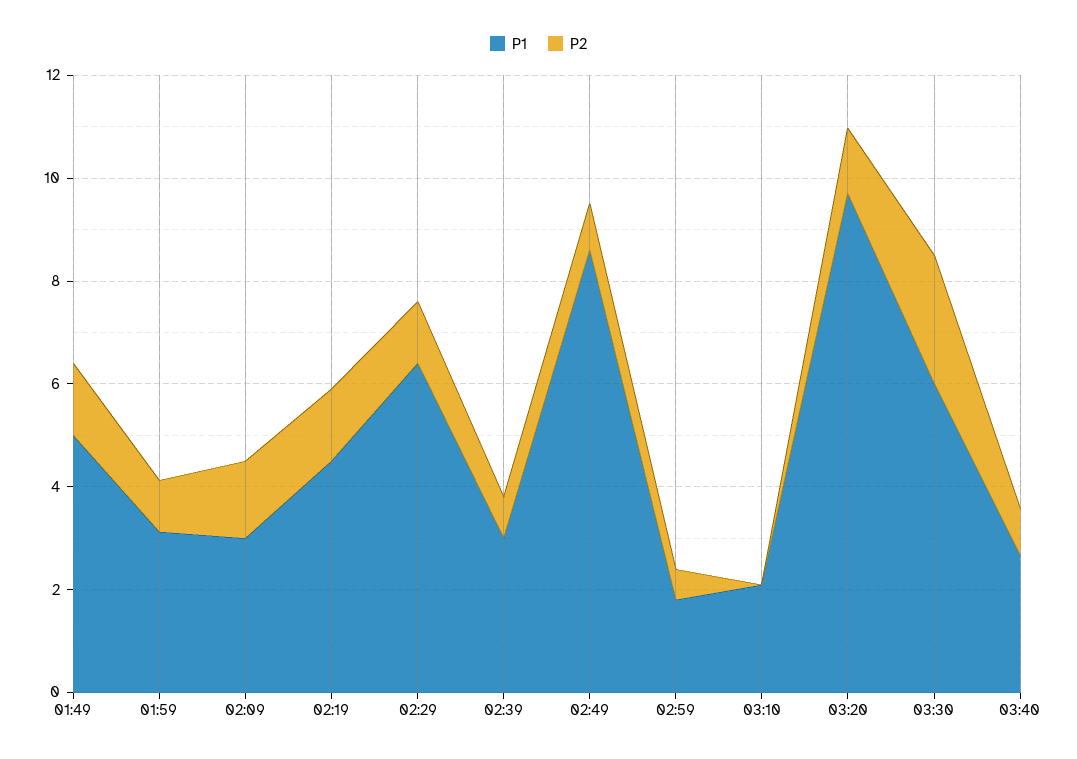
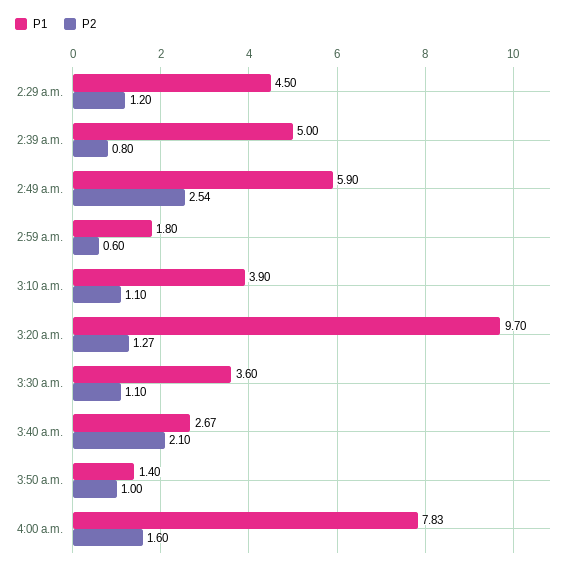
P1, 01:49: 5 -> none
P2, 01:49: 1.5 -> none
P1, 01:59: 3 -> none
P2, 01:59: 1 -> none
P1, 02:09: 3 -> none
P2, 02:09: 1.5 -> none
P1, 02:19: 4.5 -> none
P2, 02:19: 1.5 -> none
P1, 02:29: 6.5 -> 4.5
P1, 02:39: 3 -> 5
P1, 02:49: 8.5 -> 5.9
P2, 02:49: 1 -> 2.54
P1, 03:10: 2 -> 3.9
P2, 03:10: 0 -> 1.1
P1, 03:30: 6 -> 3.6
P2, 03:30: 2.5 -> 1.1
P2, 03:40: 1 -> 2.1
P1, 3:50 a.m.: none -> 1.4
P2, 3:50 a.m.: none -> 1
P1, 4:00 a.m.: none -> 7.83
P2, 4:00 a.m.: none -> 1.6

